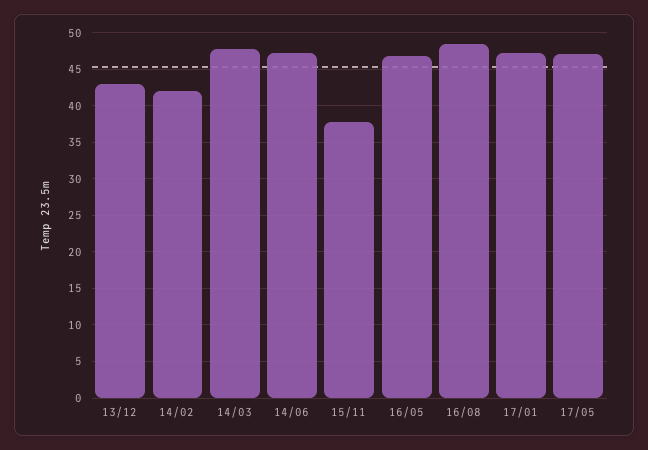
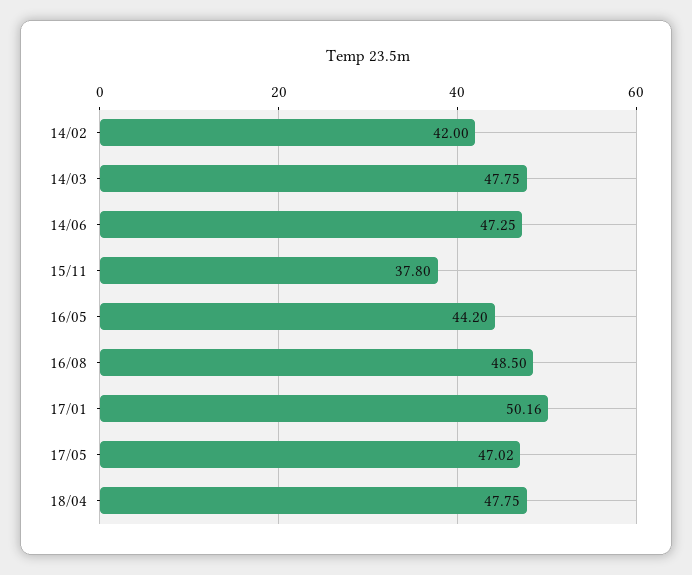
13/12: 43 -> none
16/05: 47 -> 44.2
17/01: 47 -> 50.16
18/04: none -> 47.75

